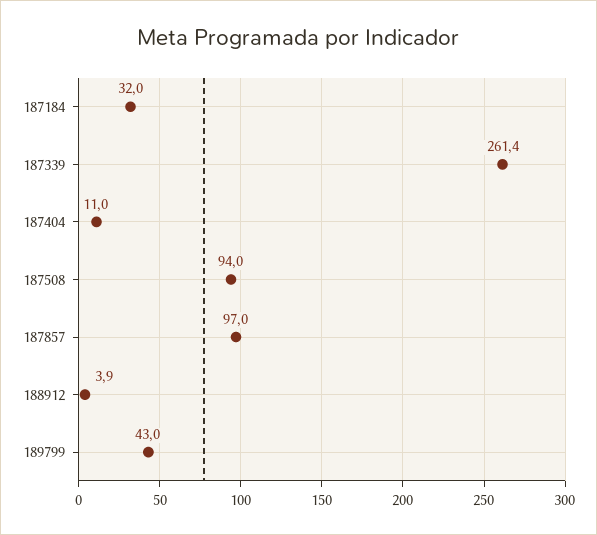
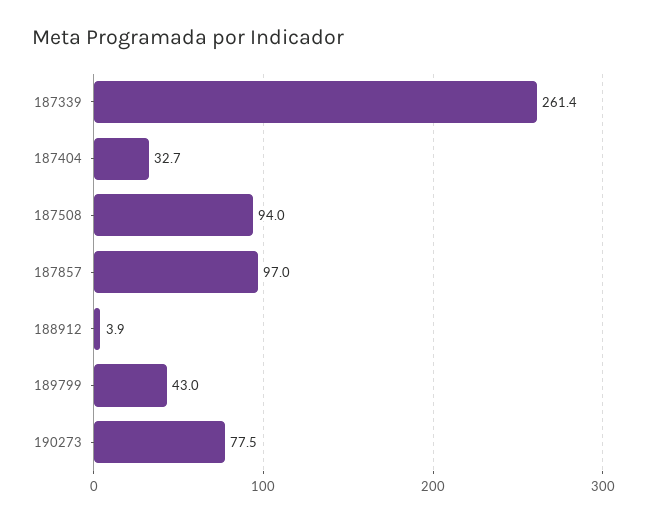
187184: 32 -> none
187404: 11 -> 32.7
190273: none -> 77.5

